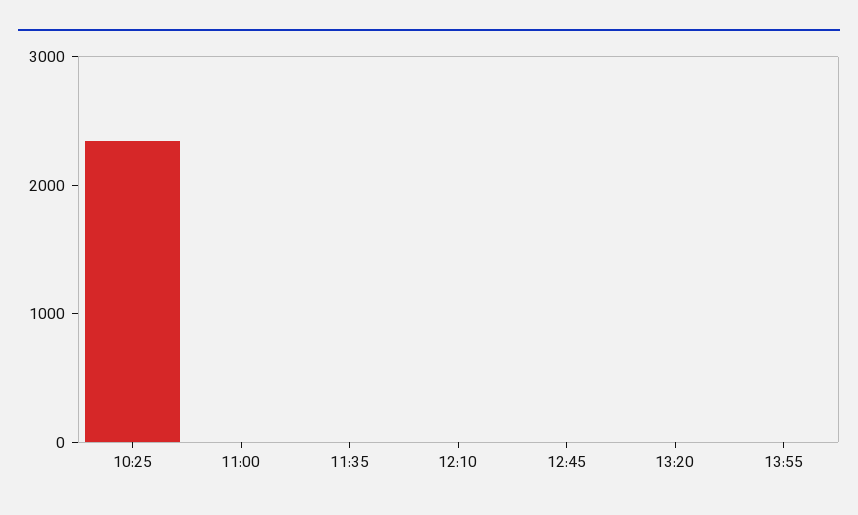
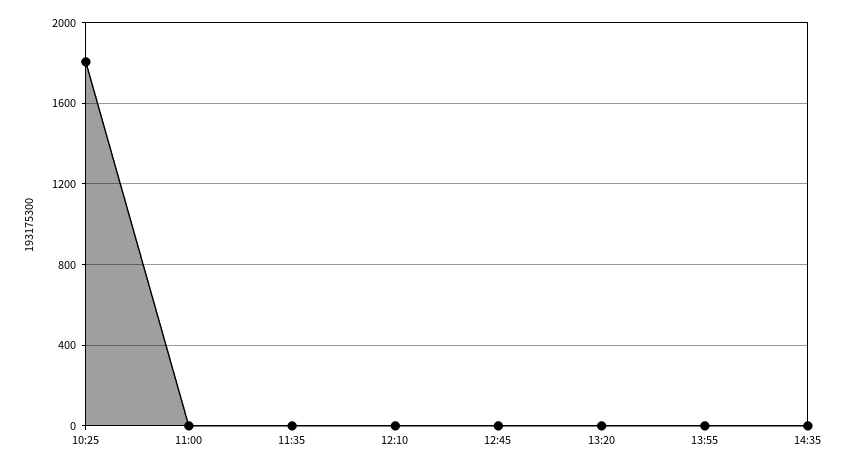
10:25: 2400 -> 1800
14:35: none -> 0

